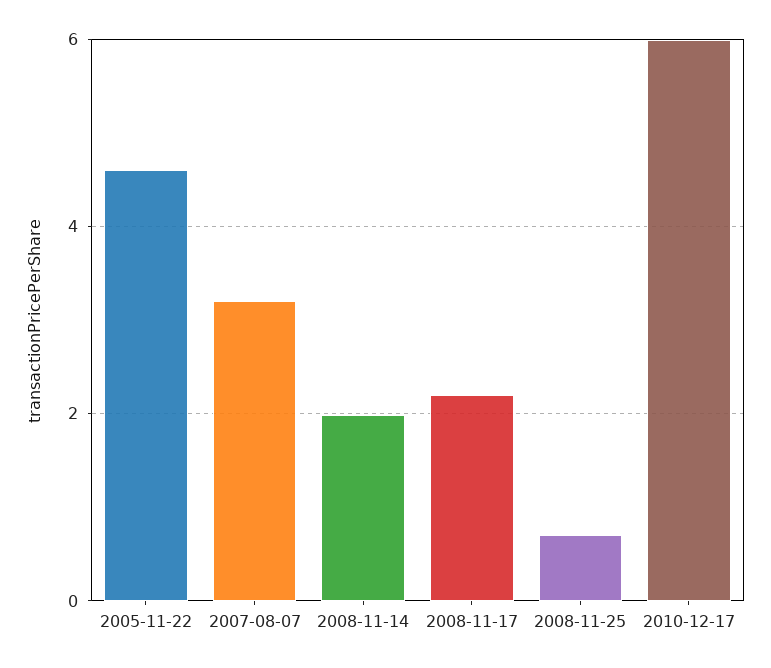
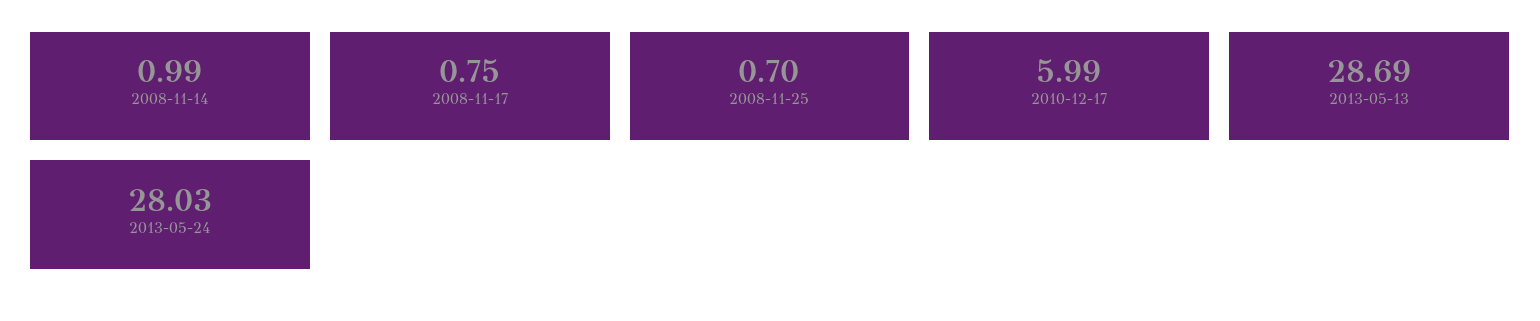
2005-11-22: 4.6 -> none
2007-08-07: 3.2 -> none
2008-11-14: 2 -> 0.99
2008-11-17: 2.2 -> 0.75
2013-05-13: none -> 28.69
2013-05-24: none -> 28.03

